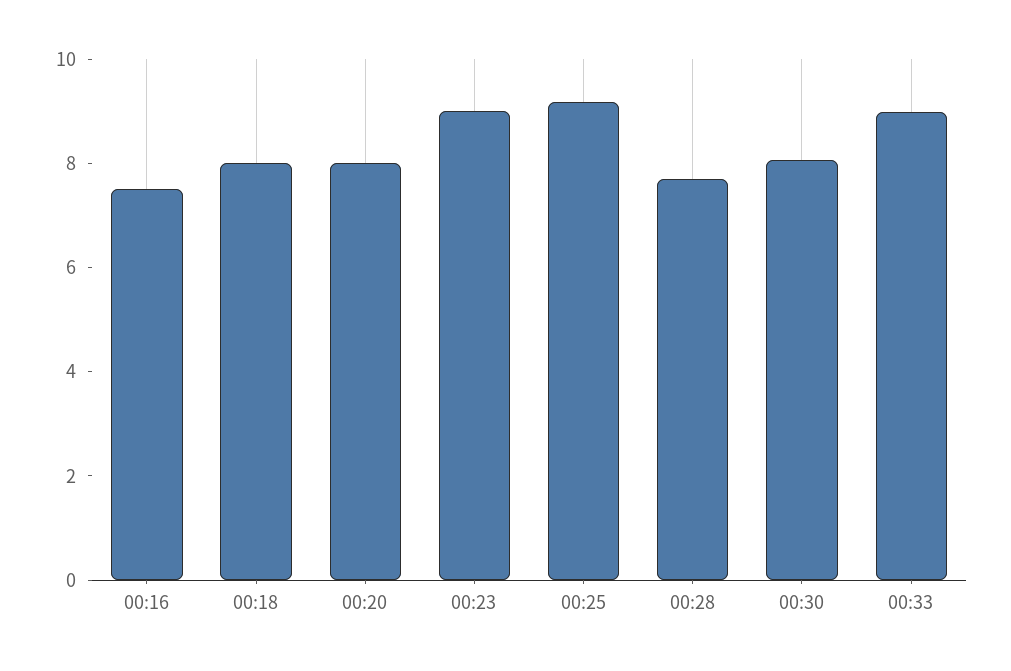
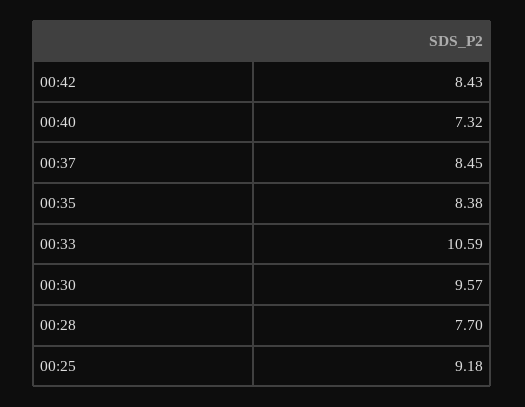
00:16: 7.5 -> none
00:18: 8 -> none
00:20: 8 -> none
00:23: 9 -> none
00:30: 8 -> 9.57
00:33: 9 -> 10.59
00:42: none -> 8.43
00:40: none -> 7.32
00:37: none -> 8.45
00:35: none -> 8.38

